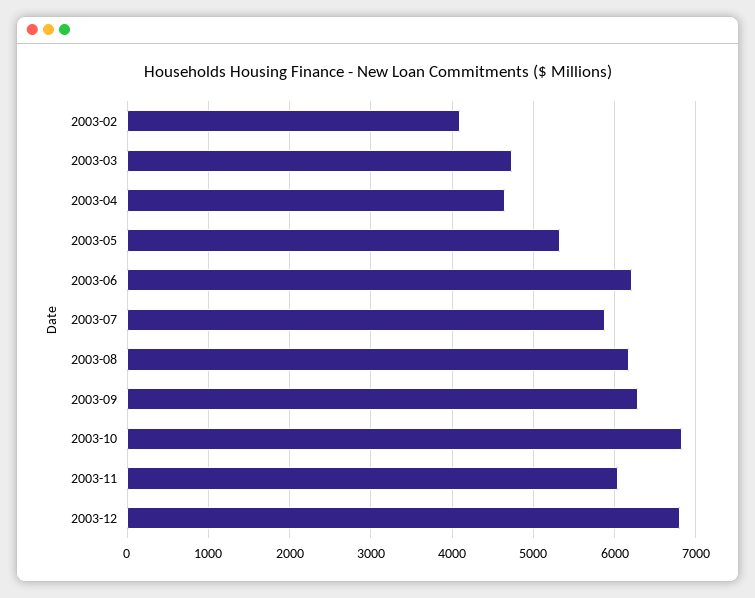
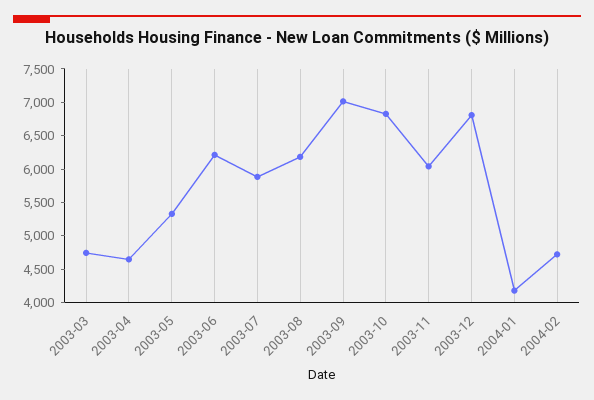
2003-02: 4100 -> none
2003-09: 6300 -> 7000
2004-01: none -> 4250
2004-02: none -> 4750

